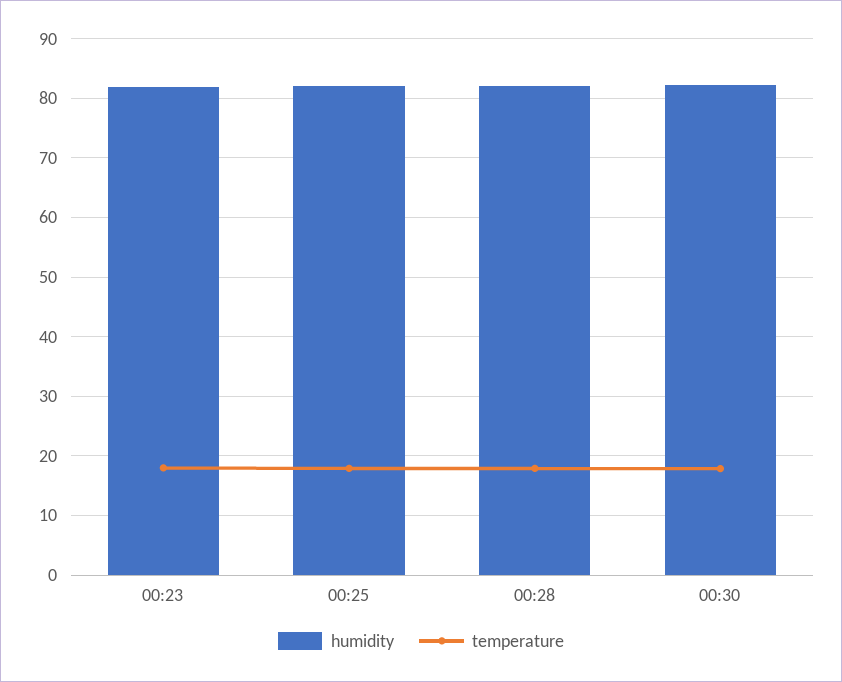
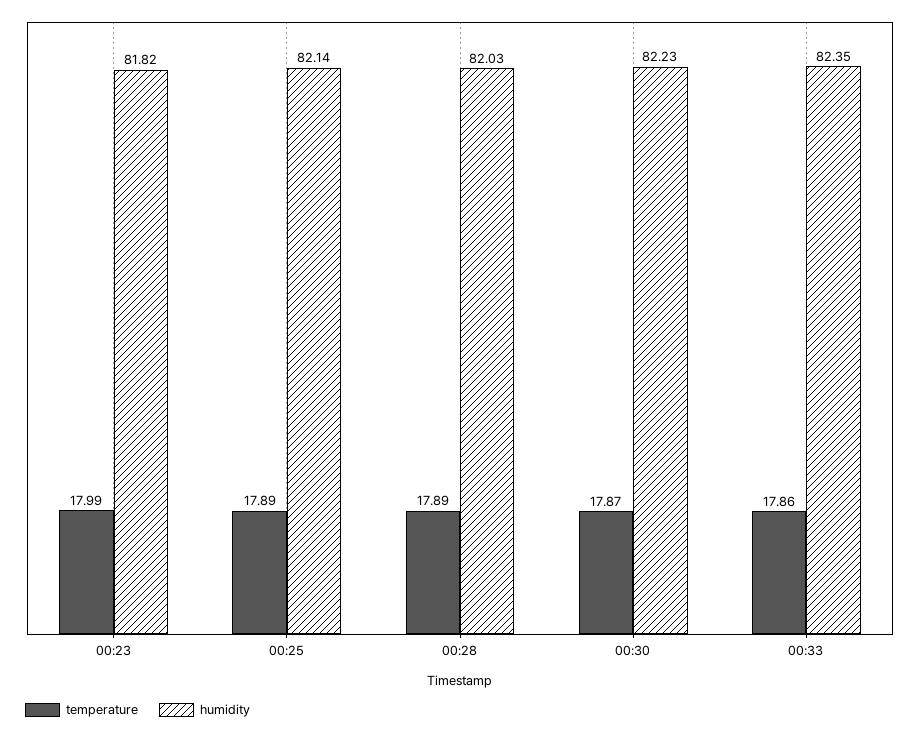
temperature, 00:33: none -> 17.86
humidity, 00:33: none -> 82.35

